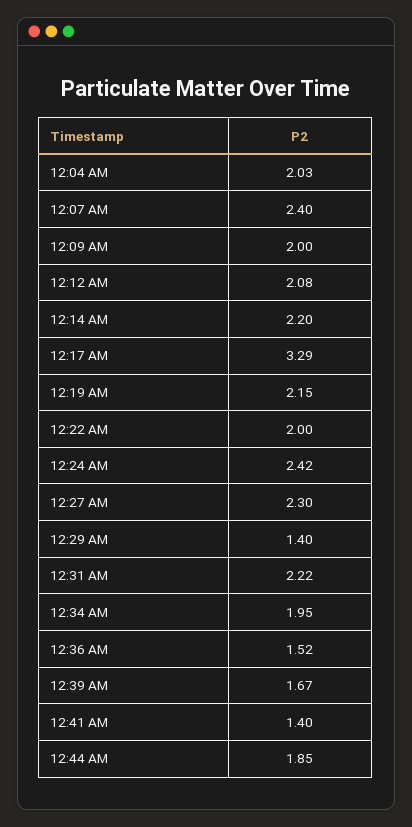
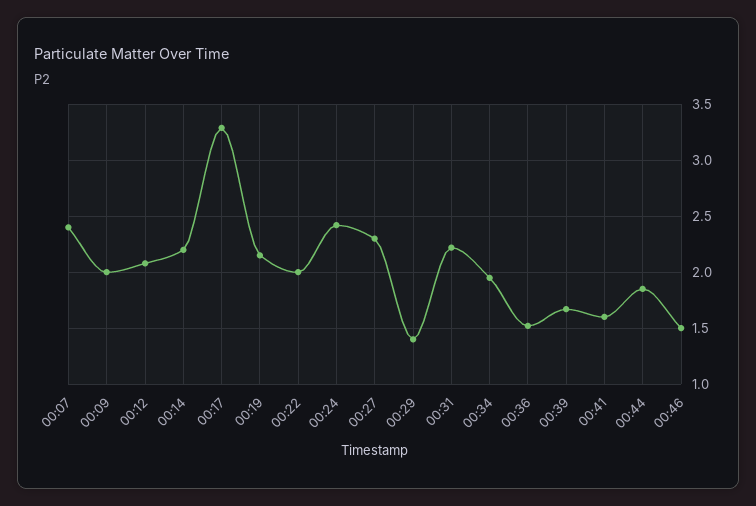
12:04 AM: 2.03 -> none
12:41 AM: 1.4 -> 1.6
00:46: none -> 1.5

